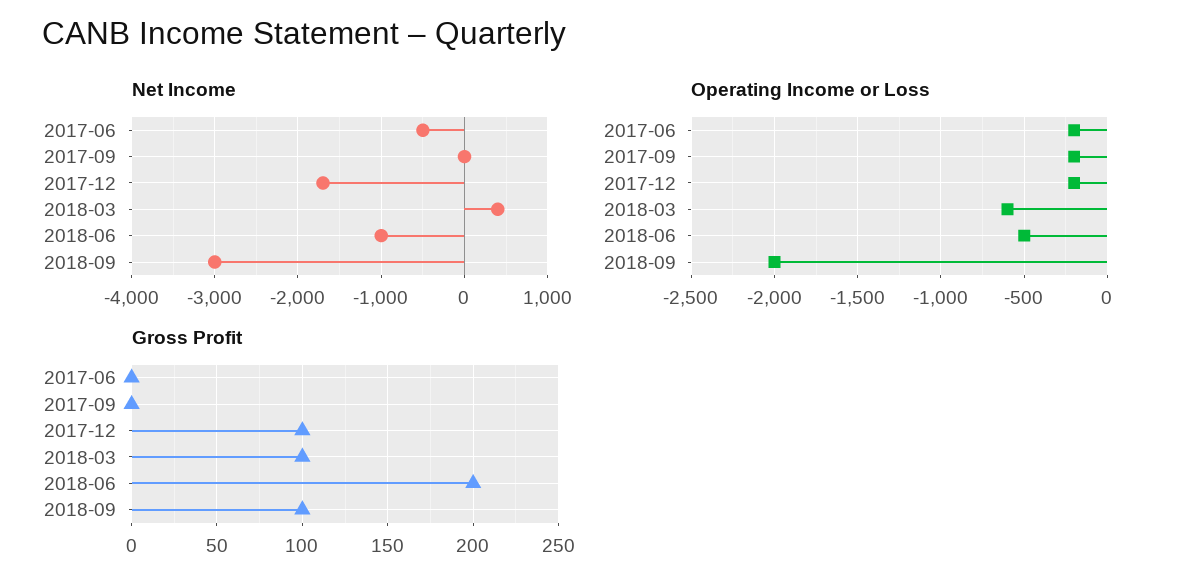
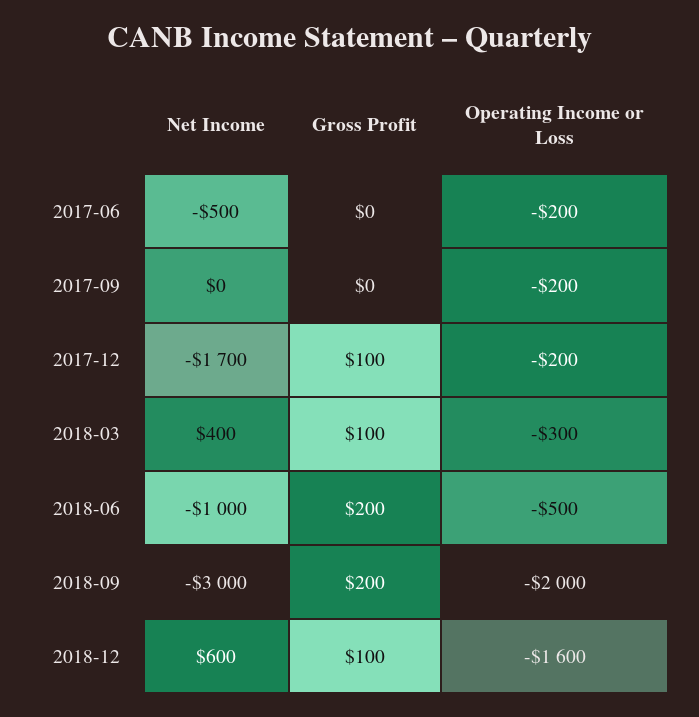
Operating Income or Loss, 2018-03: -600 -> -300
Gross Profit, 2018-09: 100 -> 200
Net Income, 2018-12: none -> 600
Gross Profit, 2018-12: none -> 100
Operating Income or Loss, 2018-12: none -> -1600

